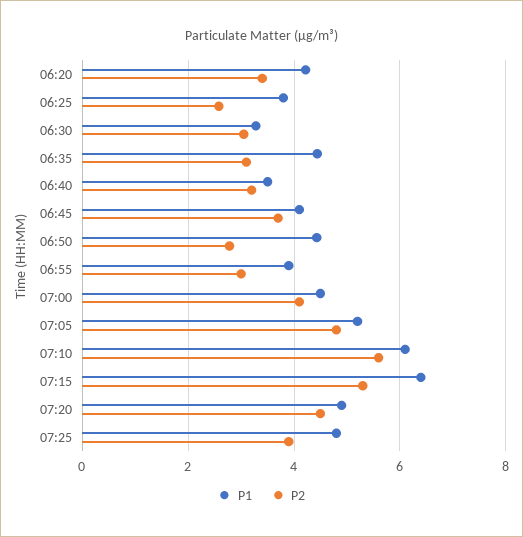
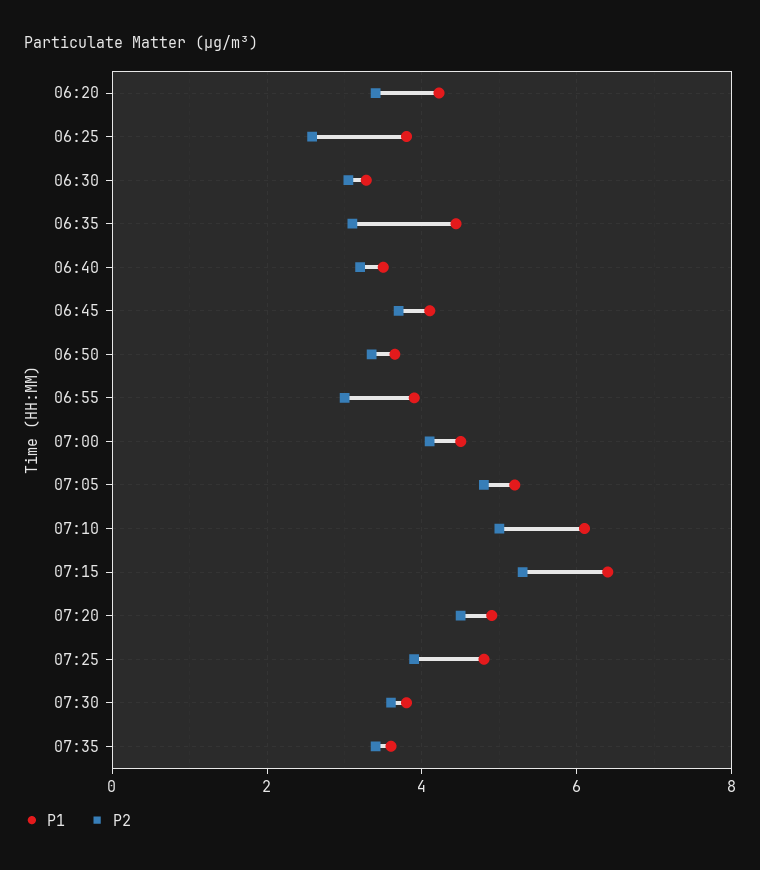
P1, 06:50: 4.4 -> 3.6
P2, 06:50: 2.8 -> 3.4
P2, 07:10: 5.6 -> 5
P1, 07:30: none -> 3.8
P2, 07:30: none -> 3.6
P1, 07:35: none -> 3.6
P2, 07:35: none -> 3.4

